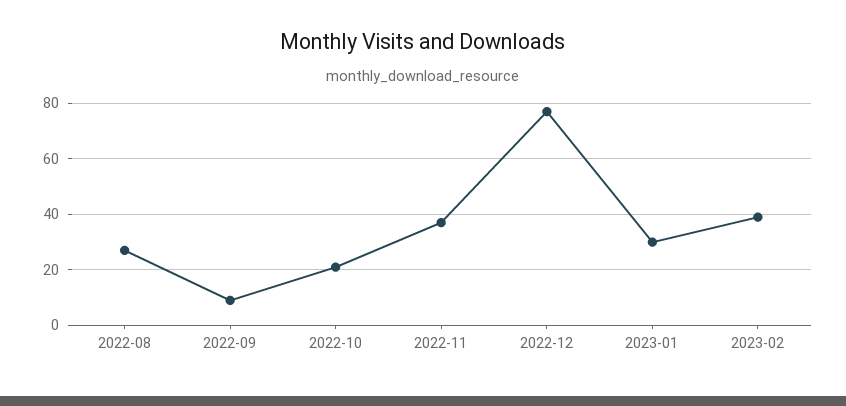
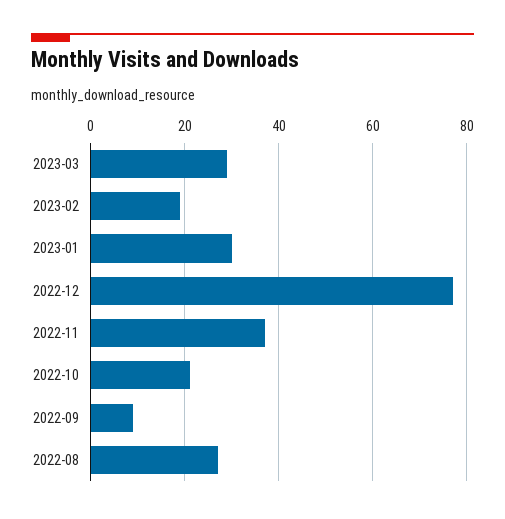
2023-02: 40 -> 20
2023-03: none -> 30

